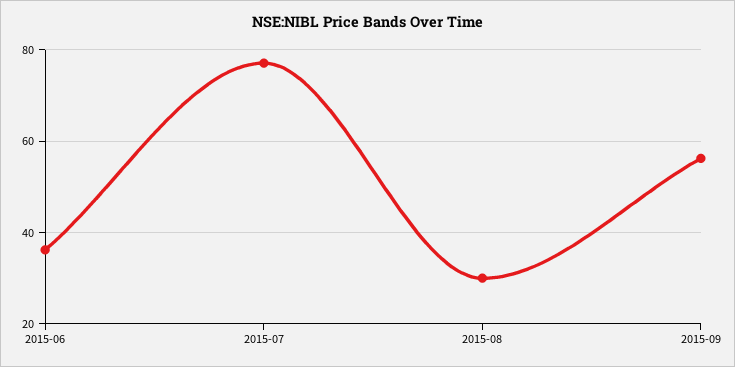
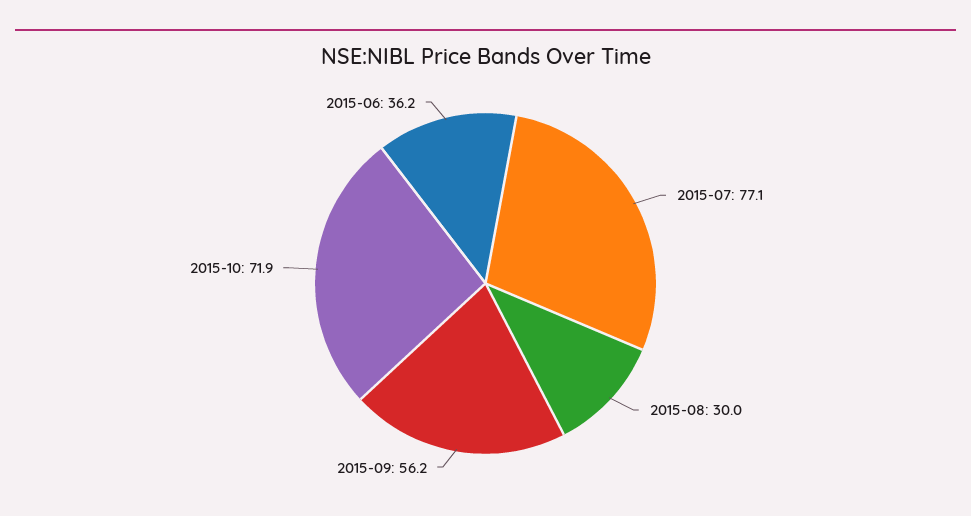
2015-10: none -> 71.9

